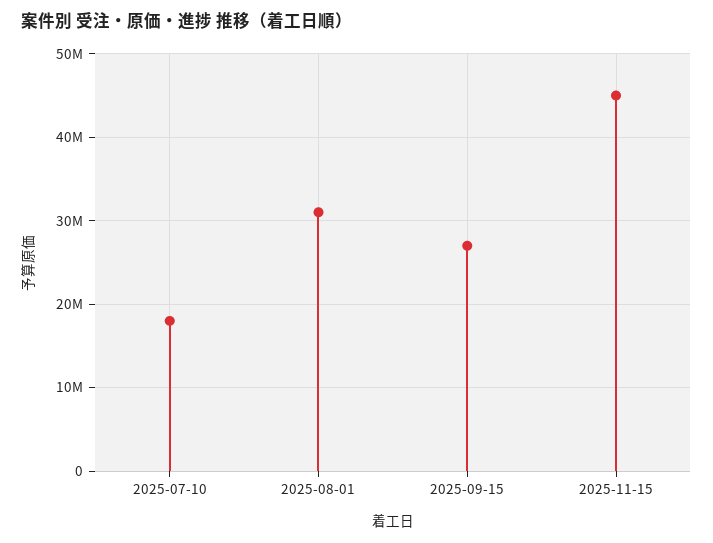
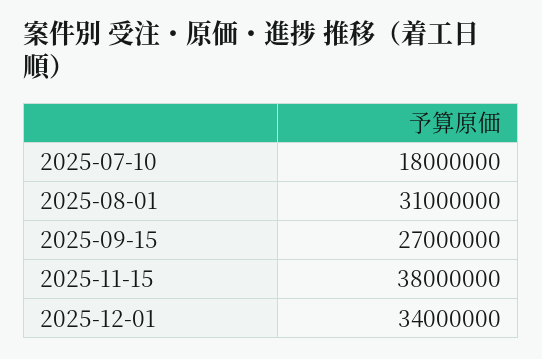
2025-11-15: 45000000 -> 38000000
2025-12-01: none -> 34000000

